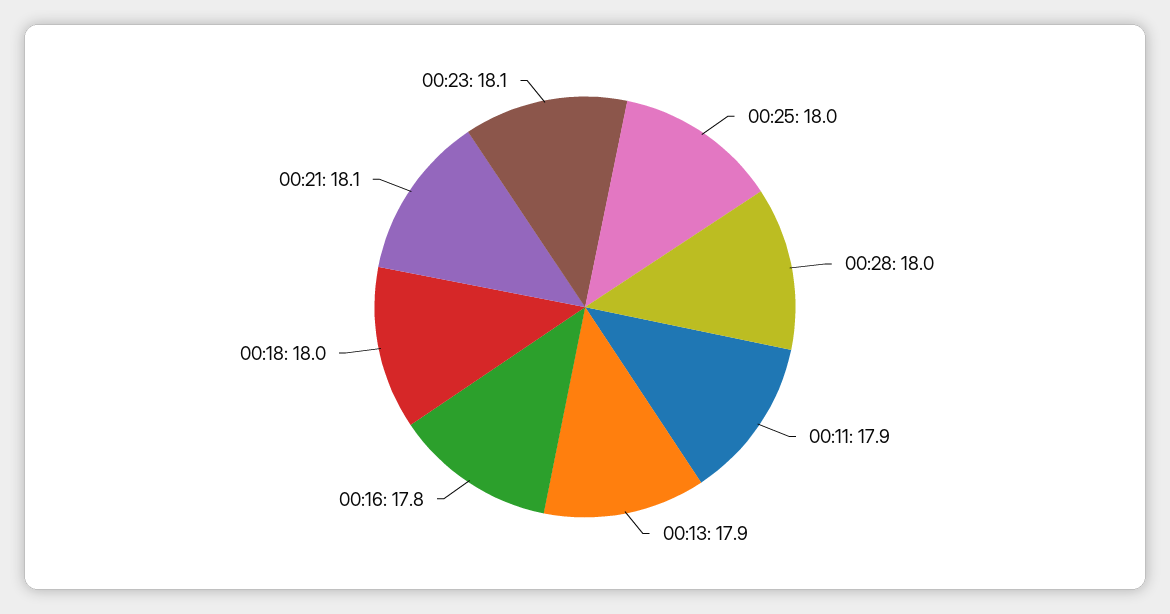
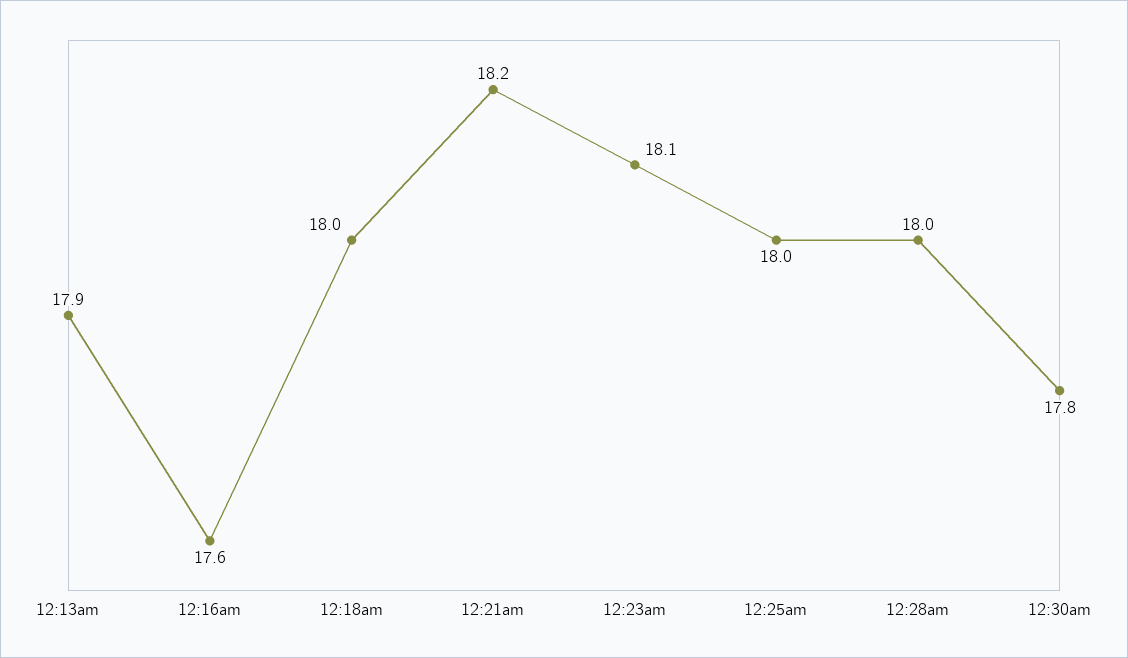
00:11: 17.9 -> none
00:16: 17.8 -> 17.6
00:21: 18.1 -> 18.2
12:30am: none -> 17.8

